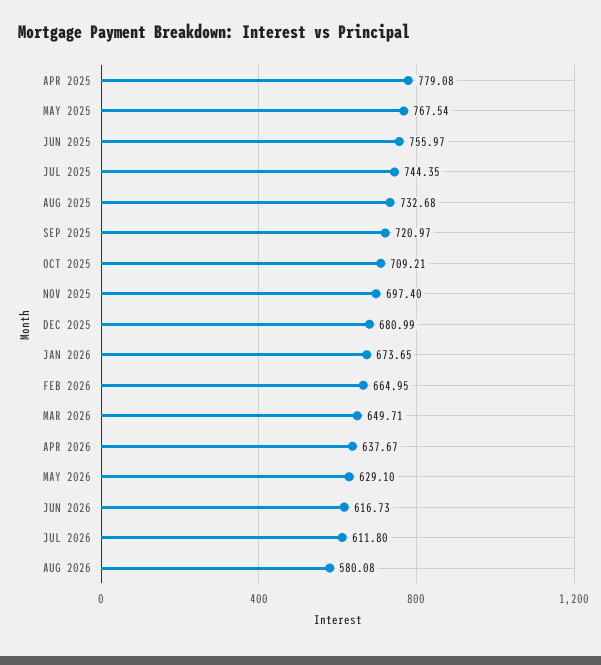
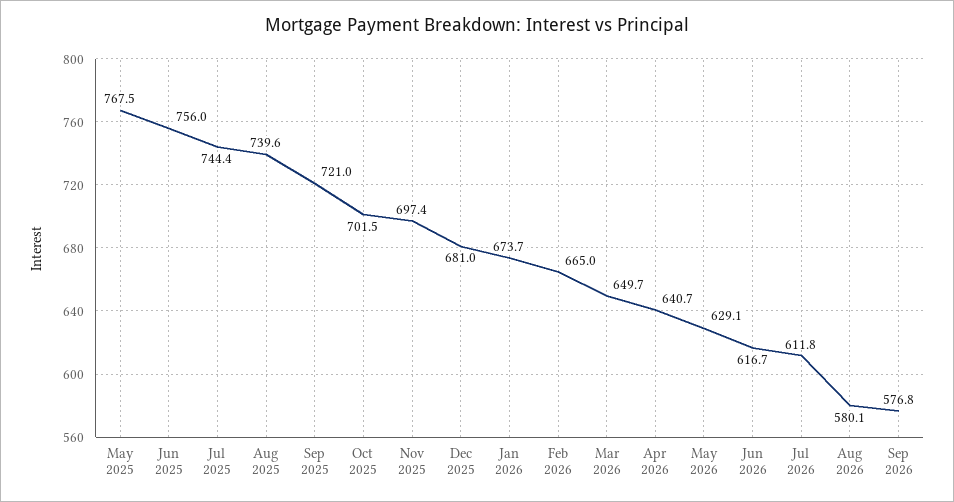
APR 2025: 779.08 -> none
AUG 2025: 732.68 -> 739.6
OCT 2025: 709.21 -> 701.5
APR 2026: 637.67 -> 640.7
Sep 2026: none -> 576.8

